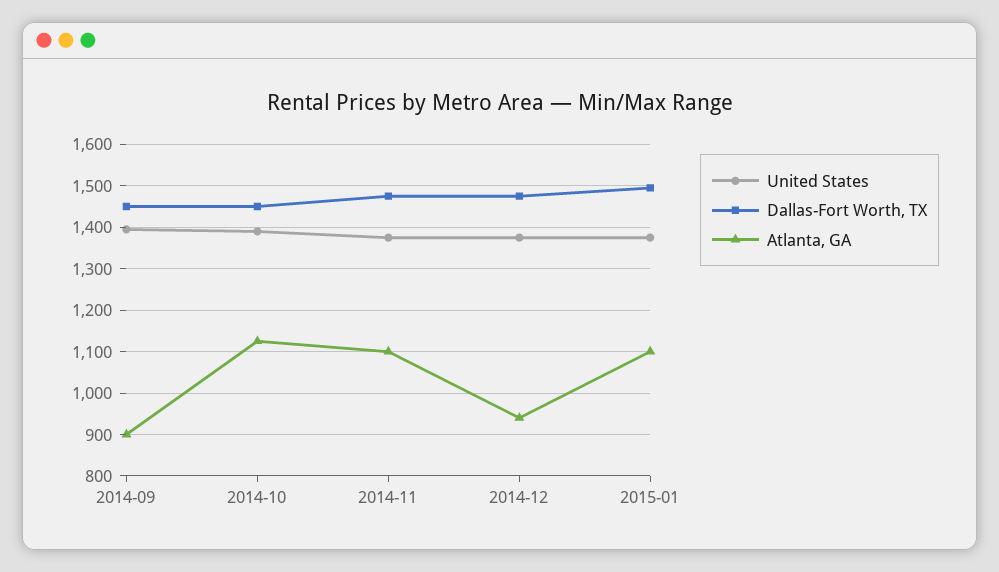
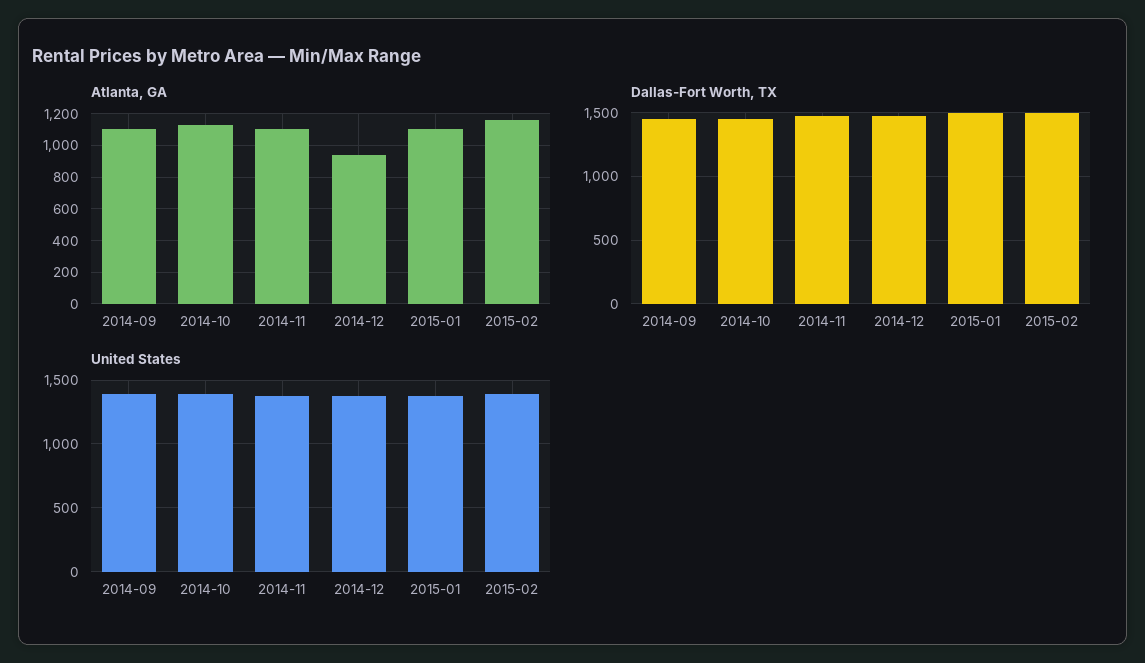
Atlanta, GA, 2014-09: 900 -> 1100
Atlanta, GA, 2015-02: none -> 1150
Dallas-Fort Worth, TX, 2015-02: none -> 1500
United States, 2015-02: none -> 1400

